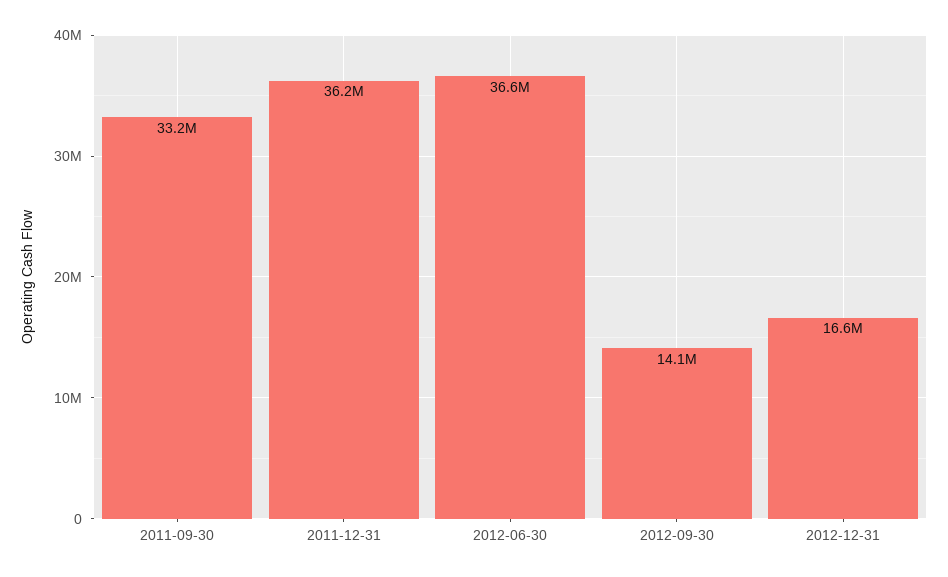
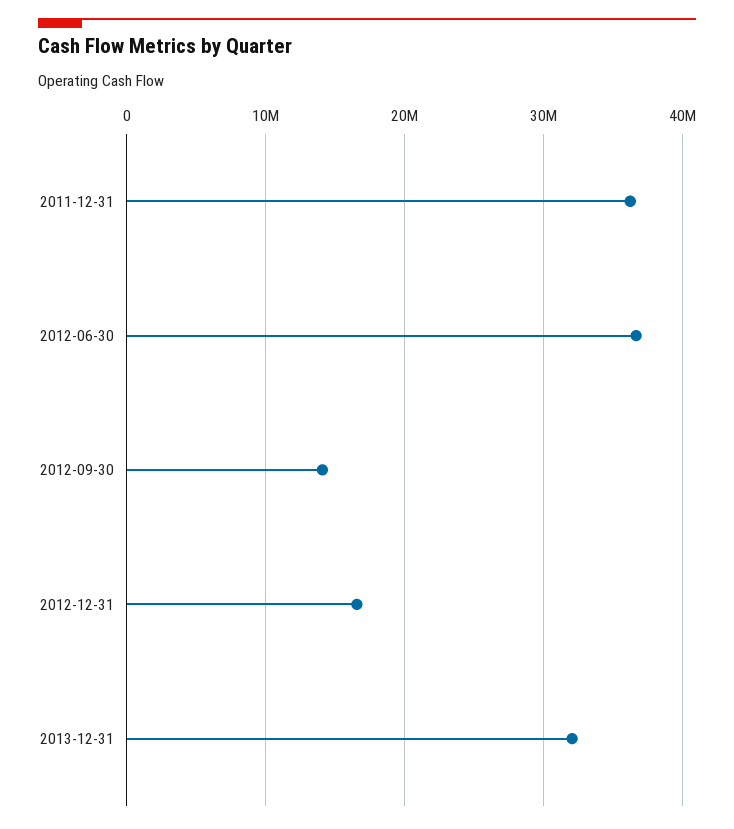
2011-09-30: 33200000 -> none
2013-12-31: none -> 32000000

